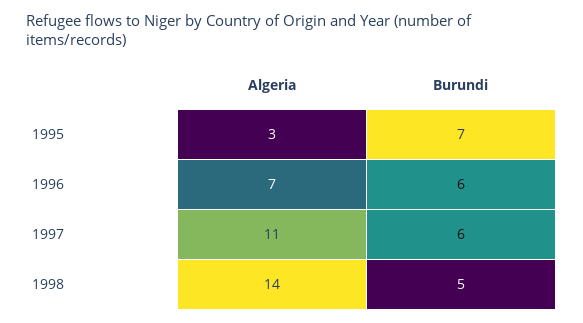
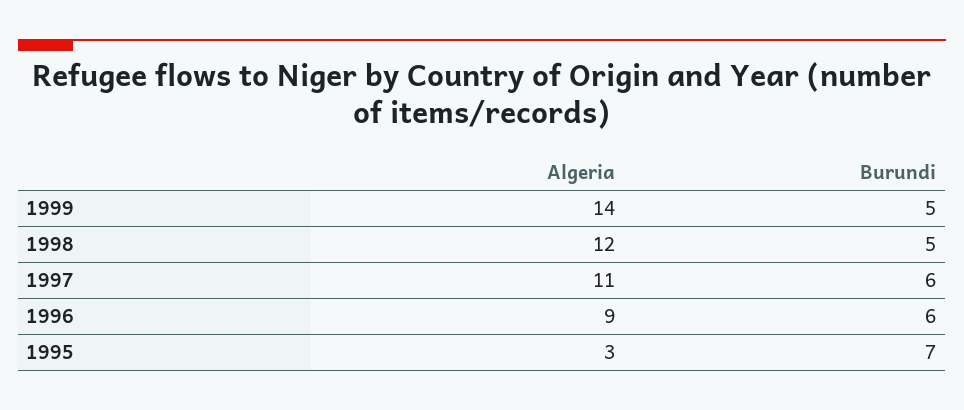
Algeria, 1996: 7 -> 9
Algeria, 1998: 14 -> 12
Algeria, 1999: none -> 14
Burundi, 1999: none -> 5

